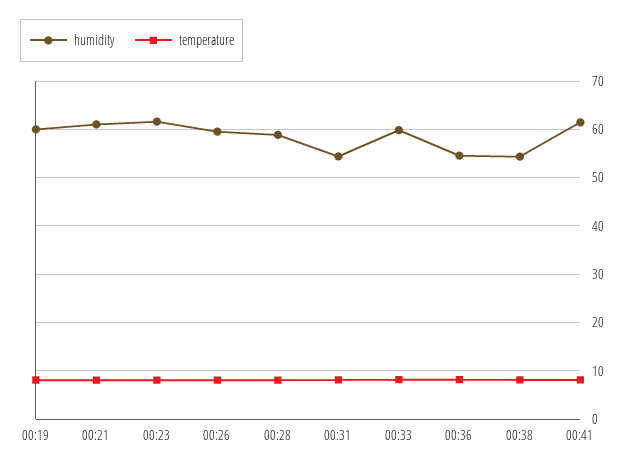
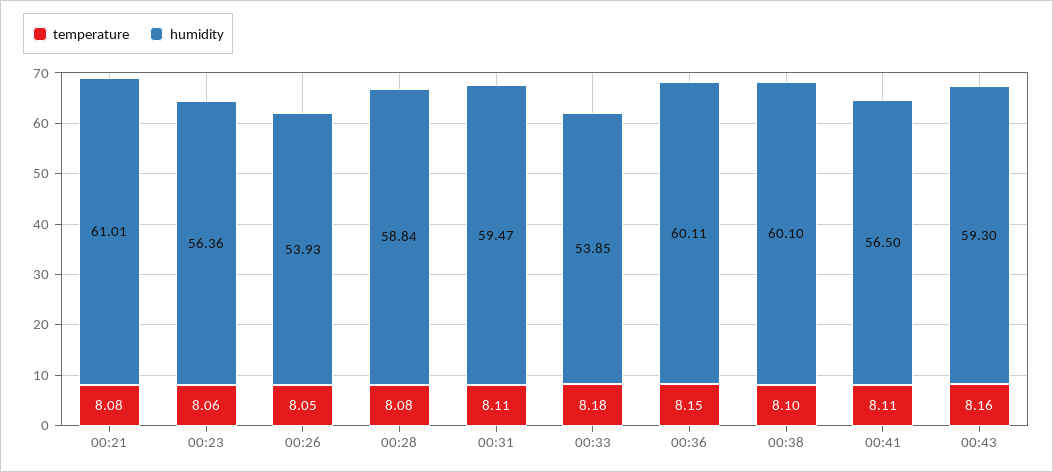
humidity, 00:19: 60 -> none
temperature, 00:19: 8 -> none
humidity, 00:23: 62 -> 56.36
humidity, 00:26: 60 -> 53.93
humidity, 00:31: 54 -> 59.47
humidity, 00:33: 60 -> 53.85
humidity, 00:36: 54 -> 60.11
humidity, 00:38: 54 -> 60.1
humidity, 00:41: 62 -> 56.5
temperature, 00:43: none -> 8.16
humidity, 00:43: none -> 59.3

